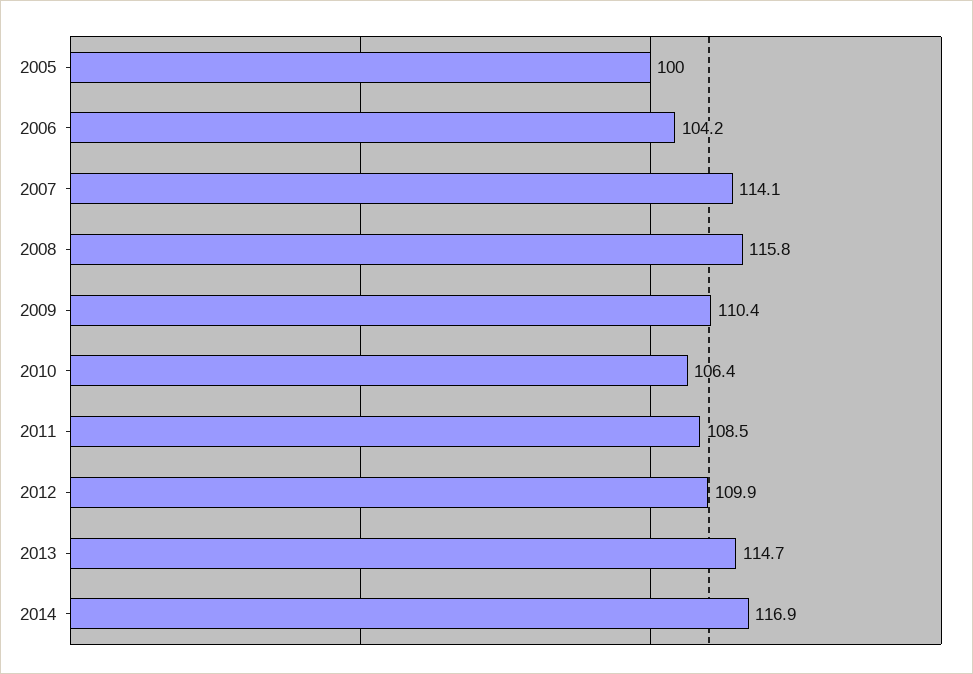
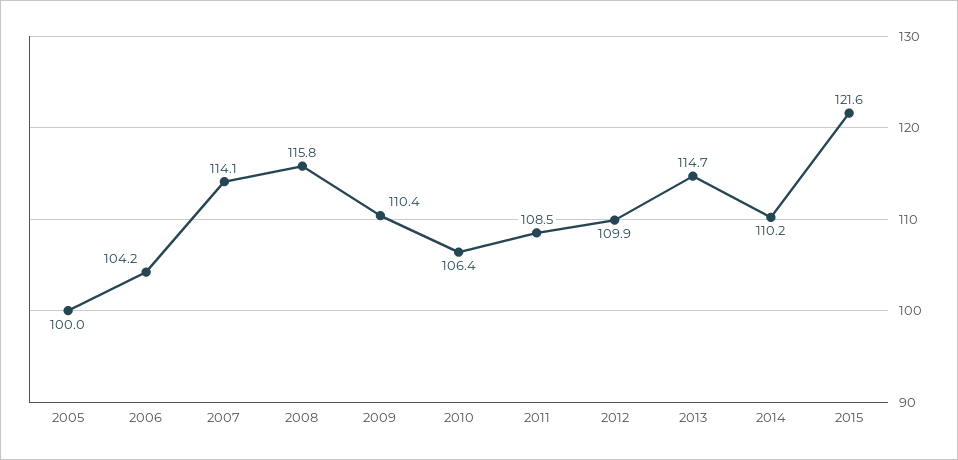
2014: 116.9 -> 110.2
2015: none -> 121.6

